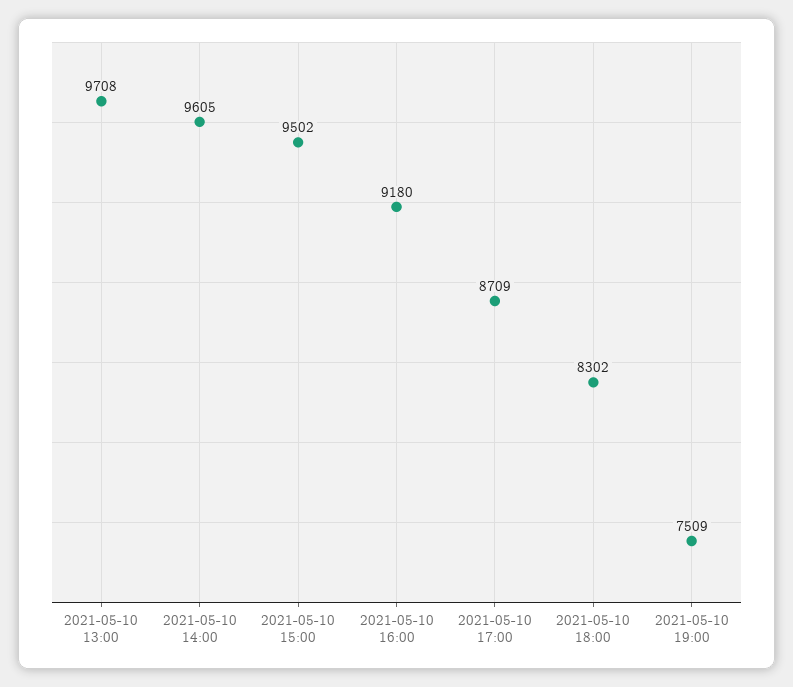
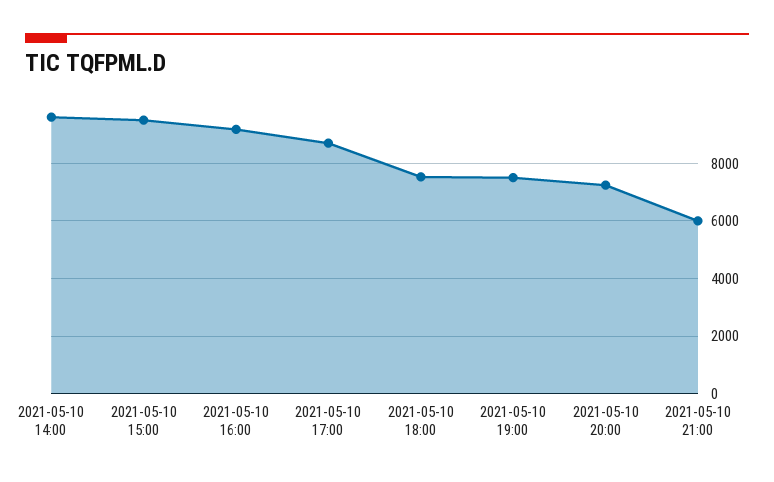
2021-05-10 13:00: 9708 -> none
2021-05-10 18:00: 8302 -> 7500
2021-05-10 20:00: none -> 7250
2021-05-10 21:00: none -> 6000

